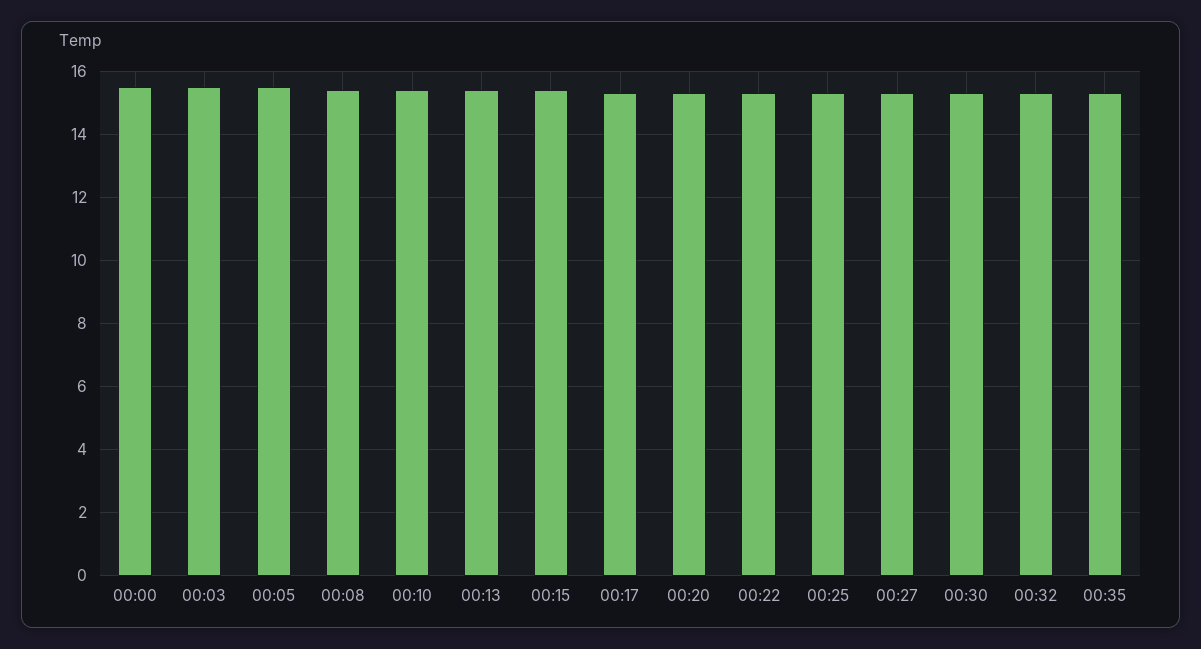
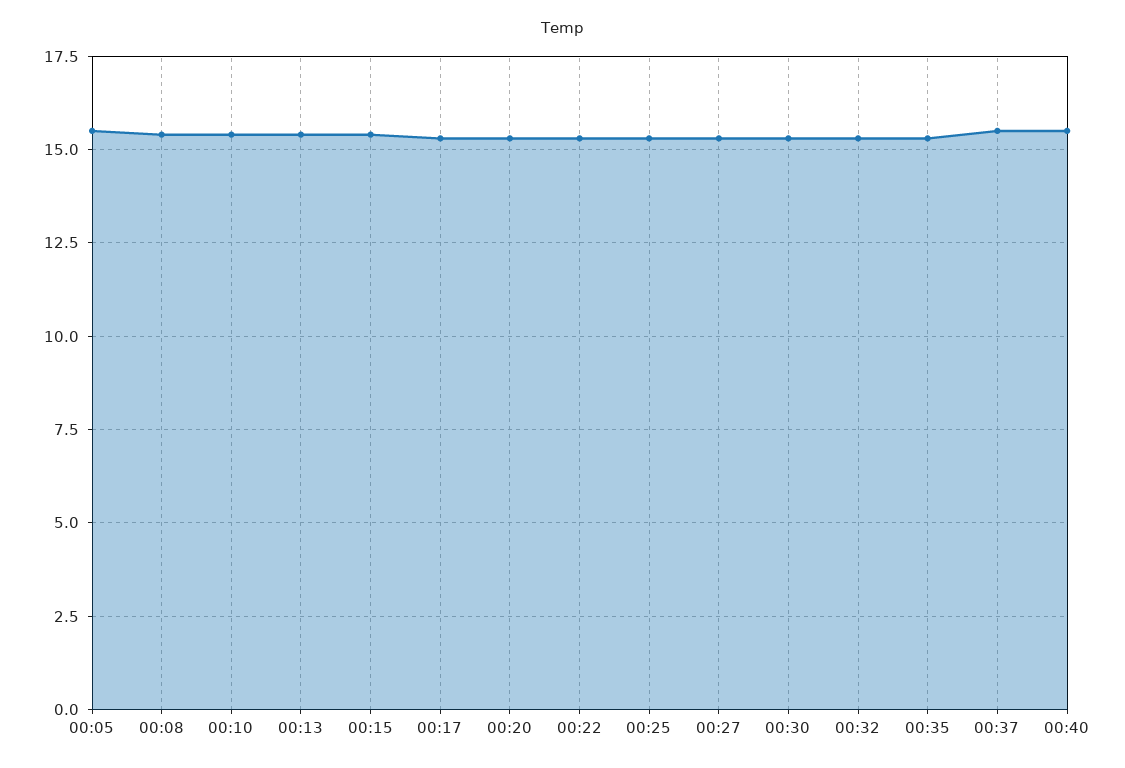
00:00: 15.5 -> none
00:03: 15.5 -> none
00:37: none -> 15.5
00:40: none -> 15.5

